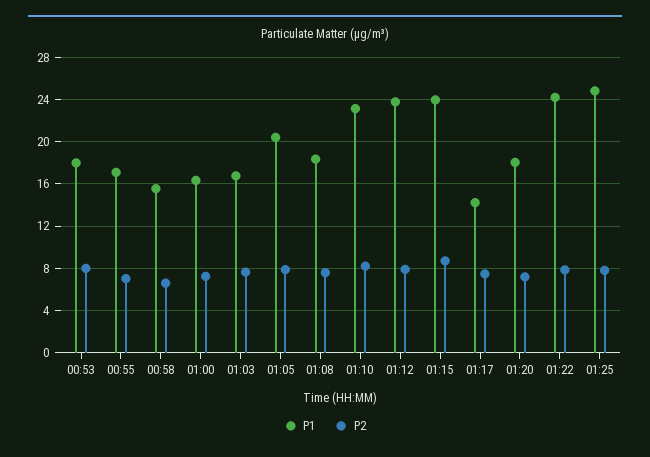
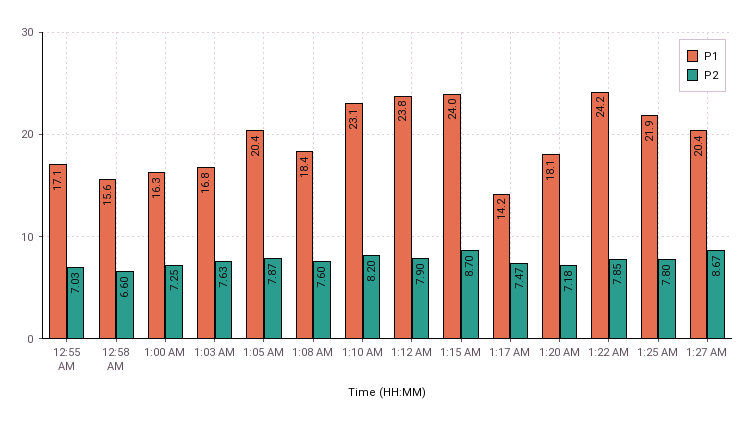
P1, 00:53: 18 -> none
P2, 00:53: 8 -> none
P1, 01:25: 25 -> 21.9
P1, 1:27 AM: none -> 20.4
P2, 1:27 AM: none -> 8.67

